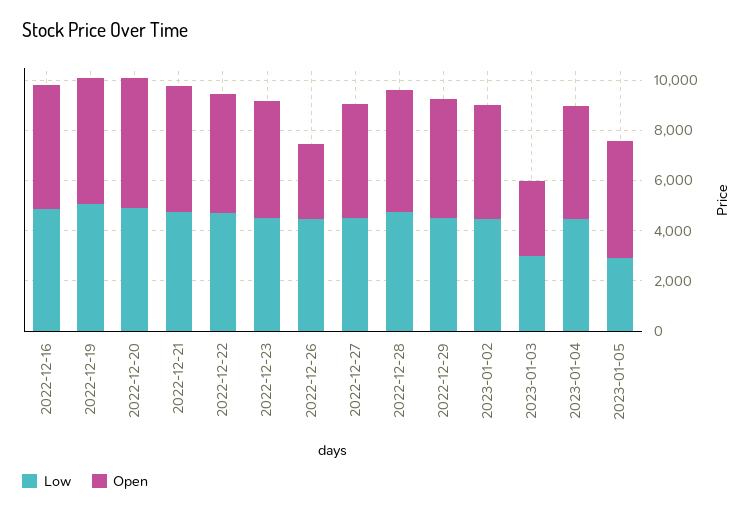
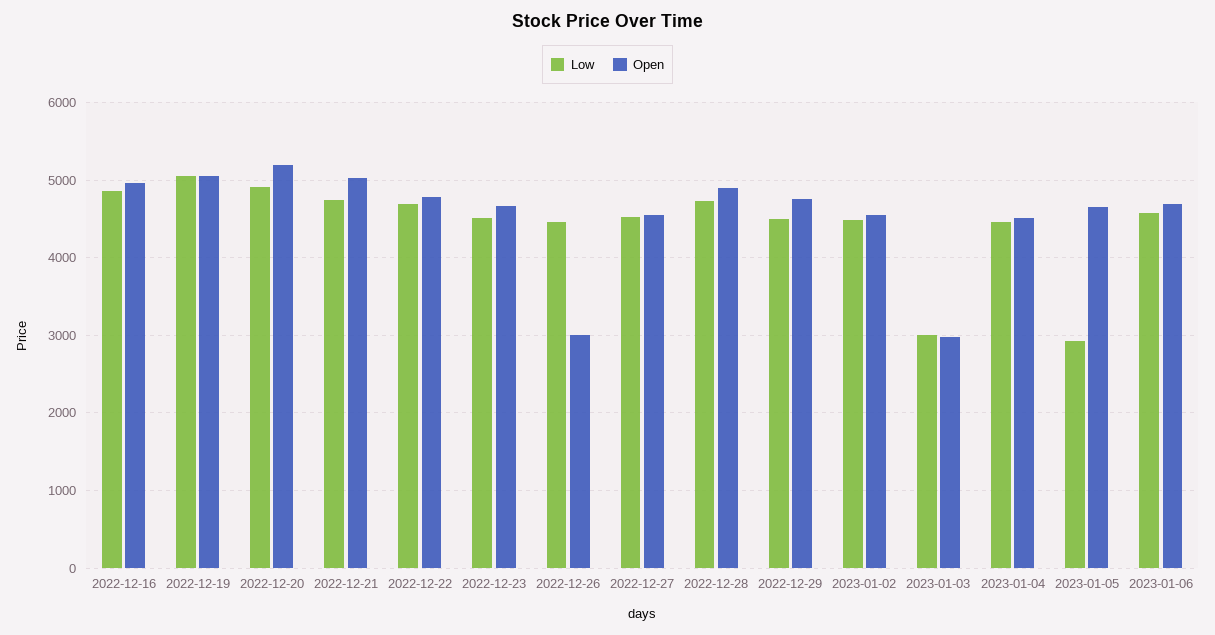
Low, 2023-01-06: none -> 4600
Open, 2023-01-06: none -> 4700

